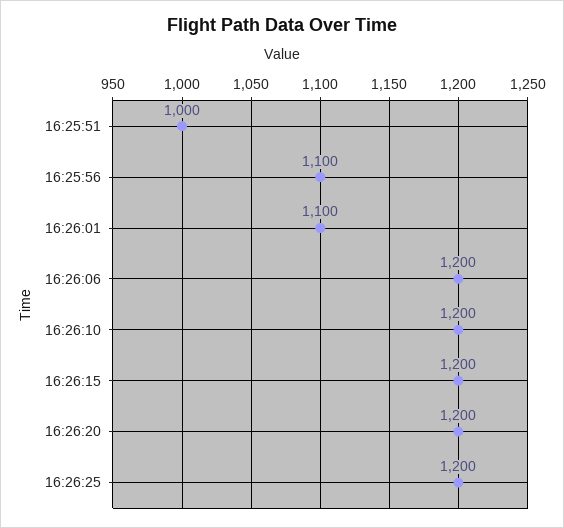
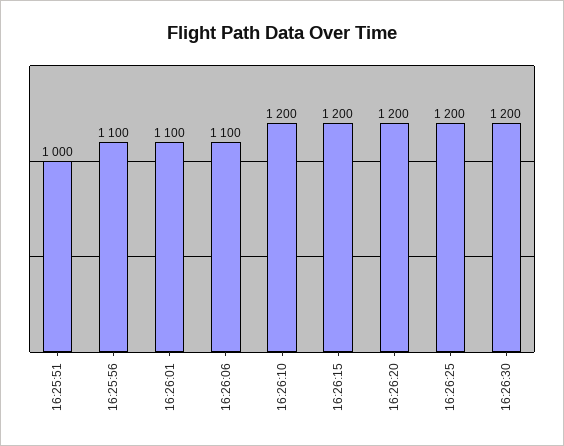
16:26:06: 1200 -> 1100
16:26:30: none -> 1200

